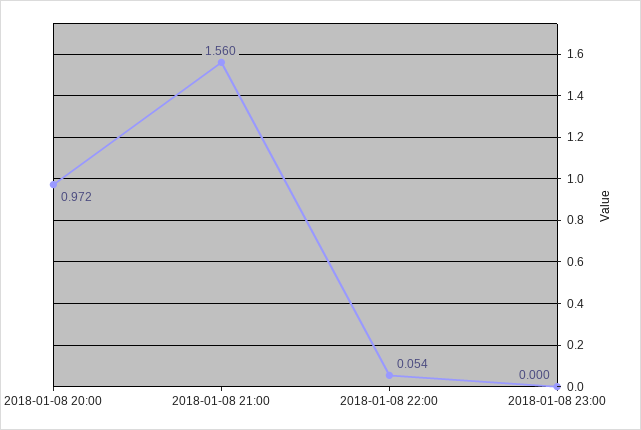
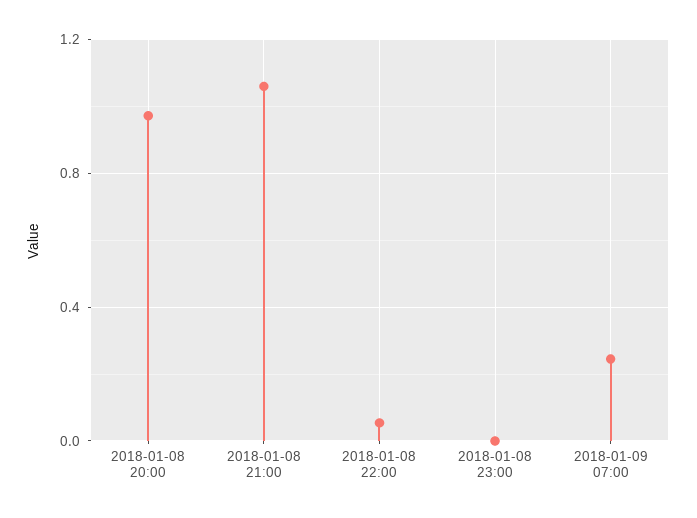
2018-01-08 21:00: 1.56 -> 1.05
2018-01-09 07:00: none -> 0.25

